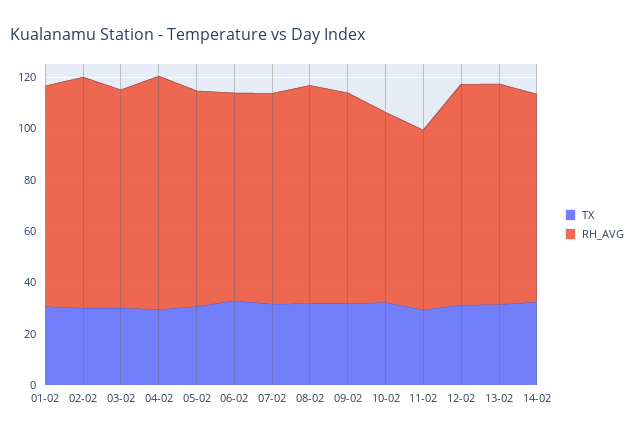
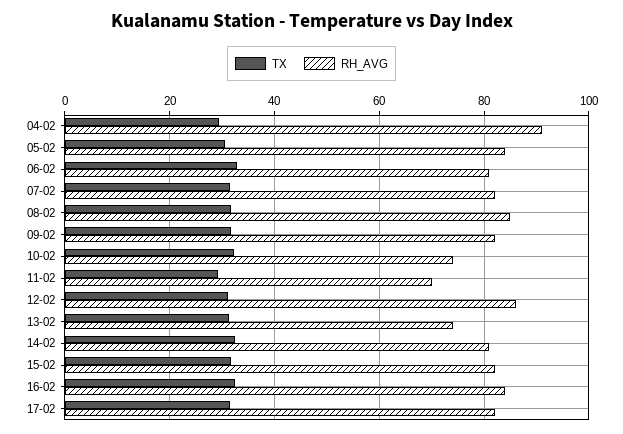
TX, 01-02: 30 -> none
RH_AVG, 01-02: 85 -> none
TX, 02-02: 30 -> none
RH_AVG, 02-02: 90 -> none
TX, 03-02: 30 -> none
RH_AVG, 03-02: 85 -> none
RH_AVG, 13-02: 85 -> 74
TX, 15-02: none -> 32
RH_AVG, 15-02: none -> 82
TX, 16-02: none -> 32
RH_AVG, 16-02: none -> 84
TX, 17-02: none -> 32
RH_AVG, 17-02: none -> 82

